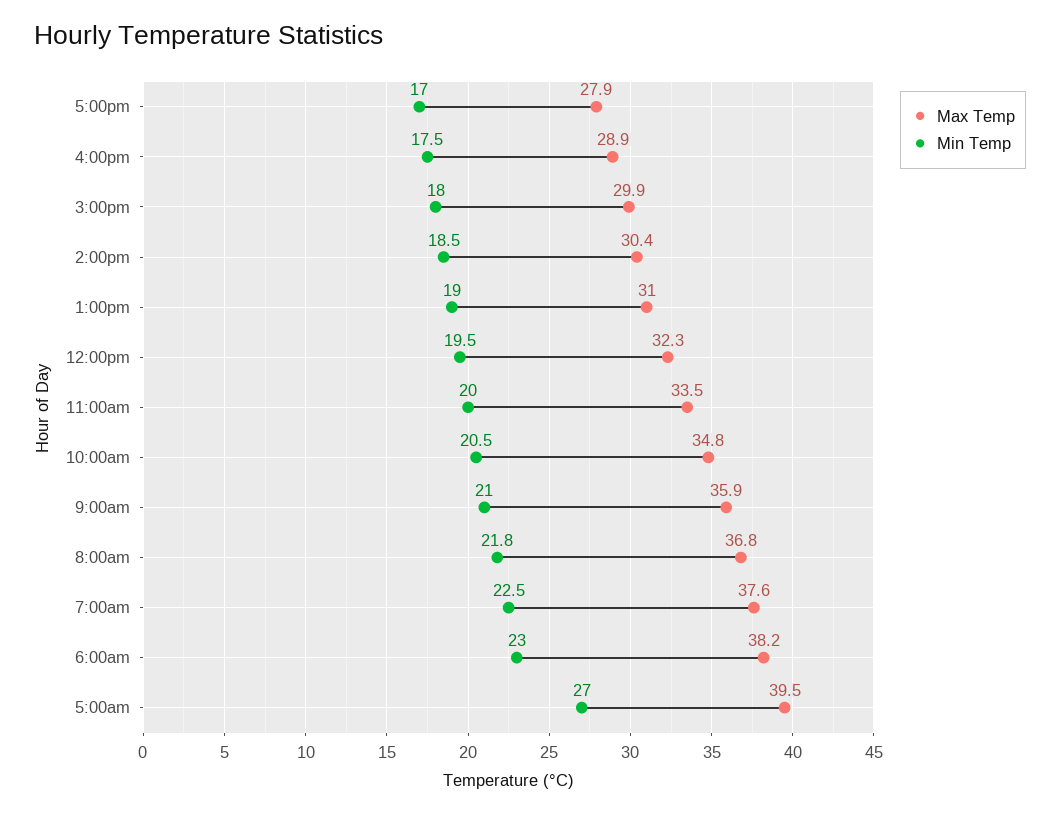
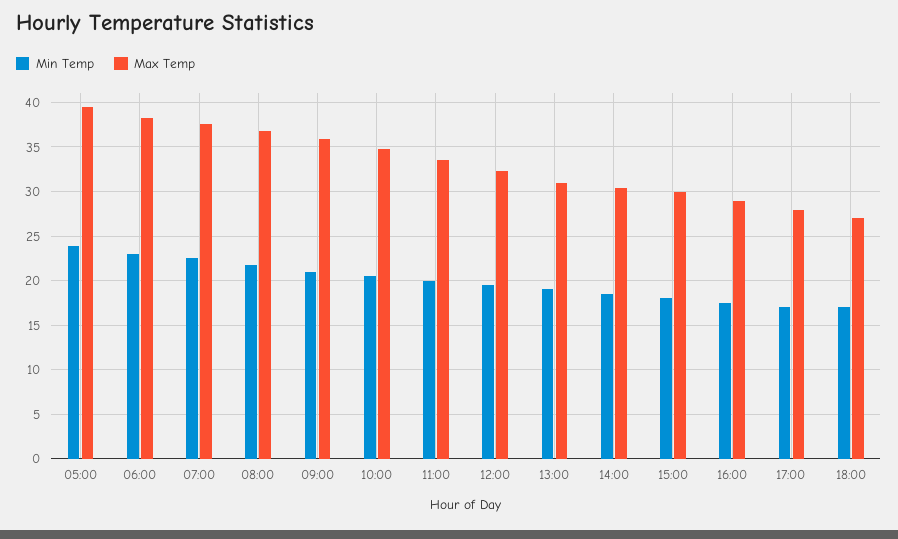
Min Temp, 5:00am: 27 -> 24
Min Temp, 18:00: none -> 17
Max Temp, 18:00: none -> 27

